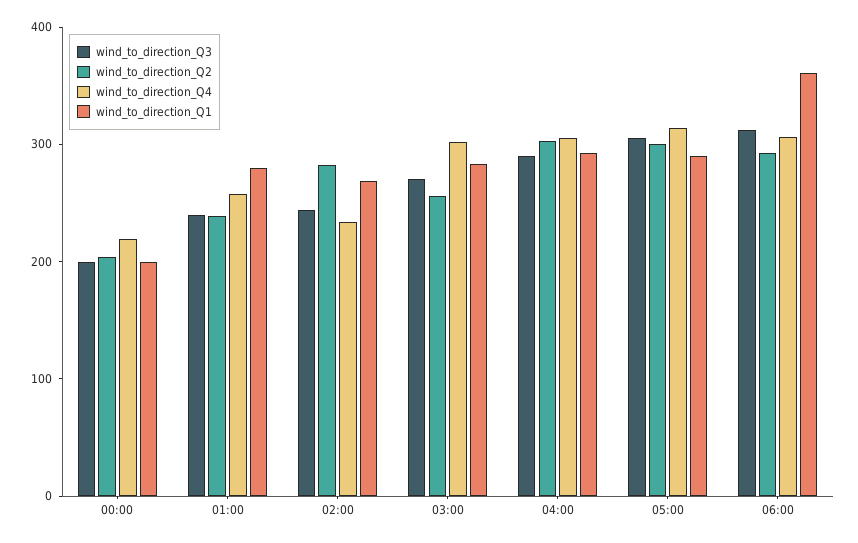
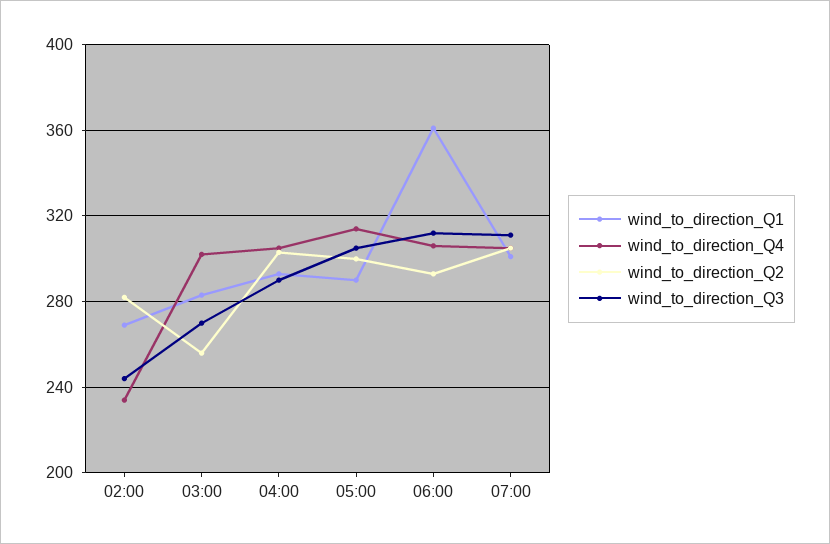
wind_to_direction_Q3, 00:00: 200 -> none
wind_to_direction_Q2, 00:00: 200 -> none
wind_to_direction_Q4, 00:00: 220 -> none
wind_to_direction_Q1, 00:00: 200 -> none
wind_to_direction_Q3, 01:00: 240 -> none
wind_to_direction_Q2, 01:00: 240 -> none
wind_to_direction_Q4, 01:00: 260 -> none
wind_to_direction_Q1, 01:00: 280 -> none
wind_to_direction_Q1, 07:00: none -> 300
wind_to_direction_Q4, 07:00: none -> 305
wind_to_direction_Q2, 07:00: none -> 305
wind_to_direction_Q3, 07:00: none -> 310

